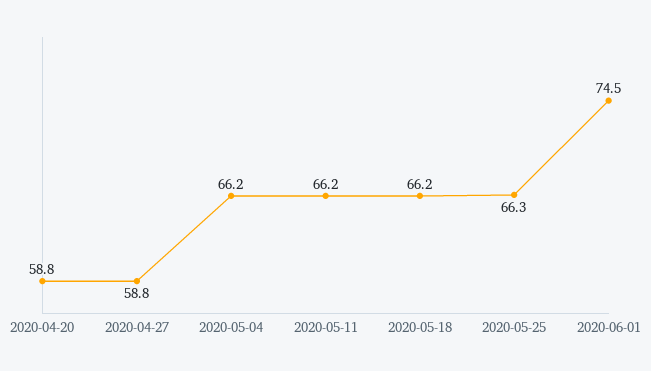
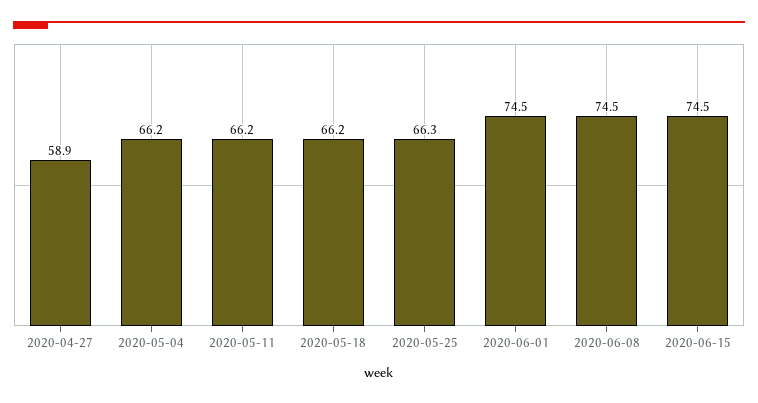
2020-04-20: 58.8 -> none
2020-04-27: 58.8 -> 58.9
2020-06-08: none -> 74.5
2020-06-15: none -> 74.5

